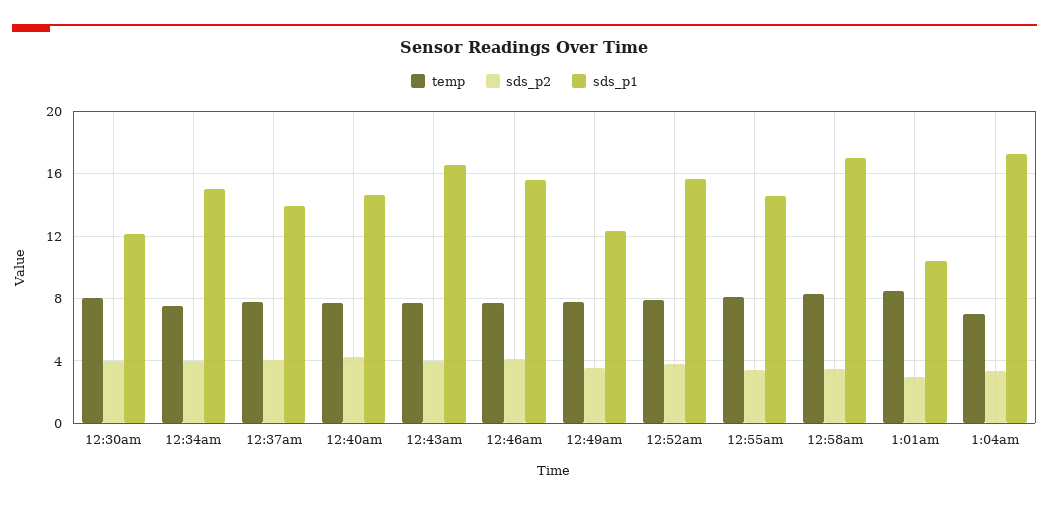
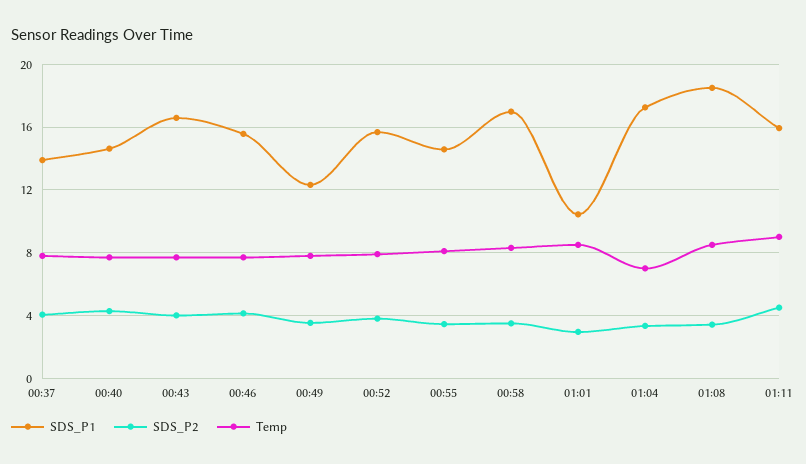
temp, 12:30am: 8 -> none
sds_p2, 12:30am: 4 -> none
sds_p1, 12:30am: 12 -> none
temp, 12:34am: 7.5 -> none
sds_p2, 12:34am: 4 -> none
sds_p1, 12:34am: 15 -> none
sds_p1, 01:08: none -> 18.5
sds_p2, 01:08: none -> 3.5
temp, 01:08: none -> 8.5
sds_p1, 01:11: none -> 16
sds_p2, 01:11: none -> 4.5
temp, 01:11: none -> 9

